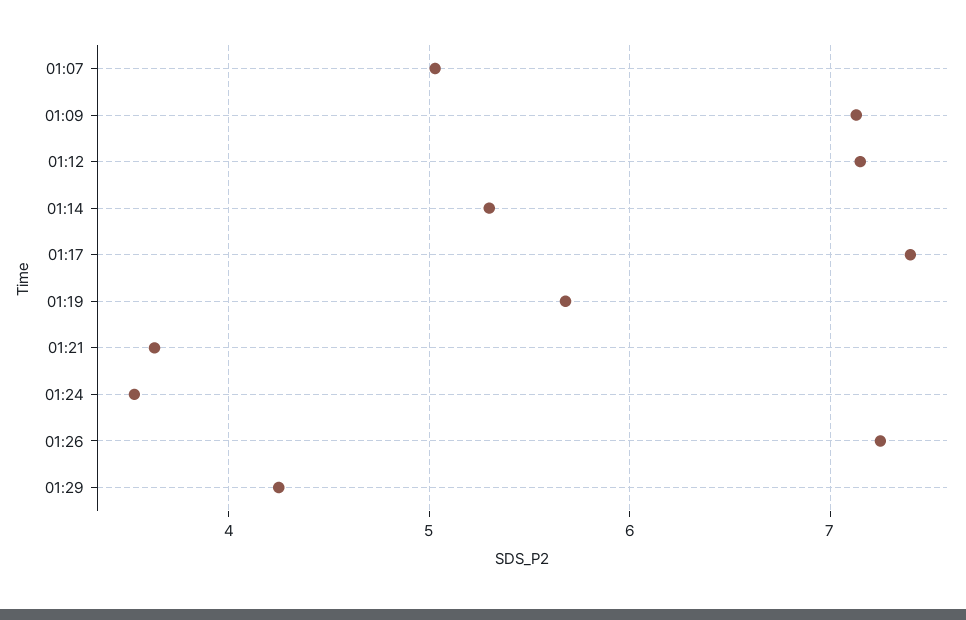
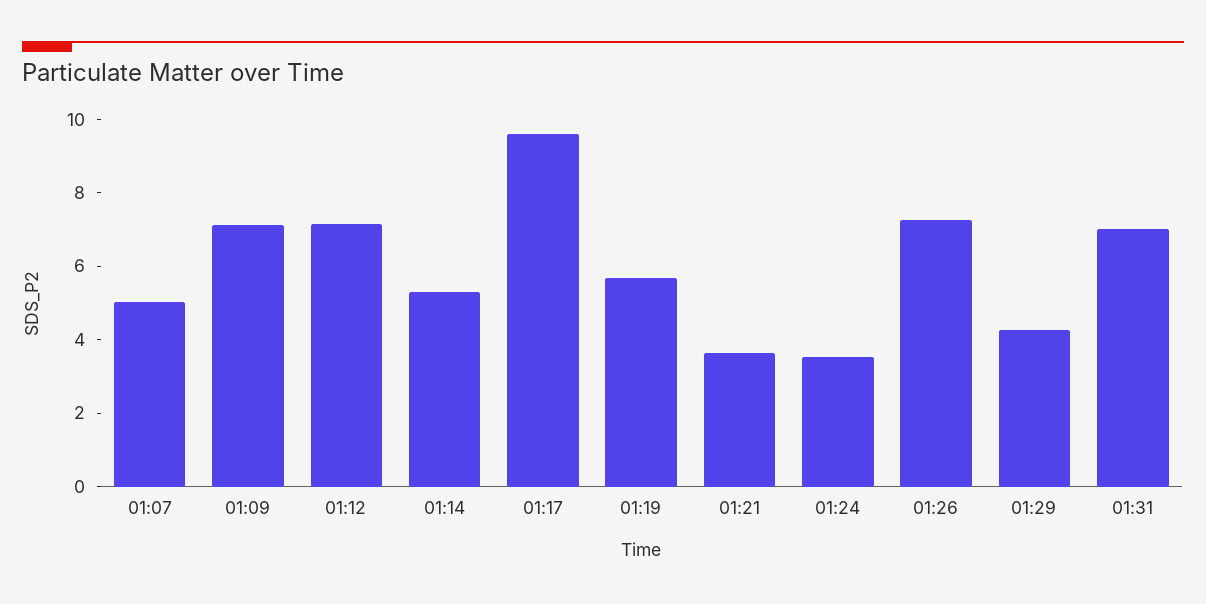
01:17: 7.4 -> 9.5
01:31: none -> 7

